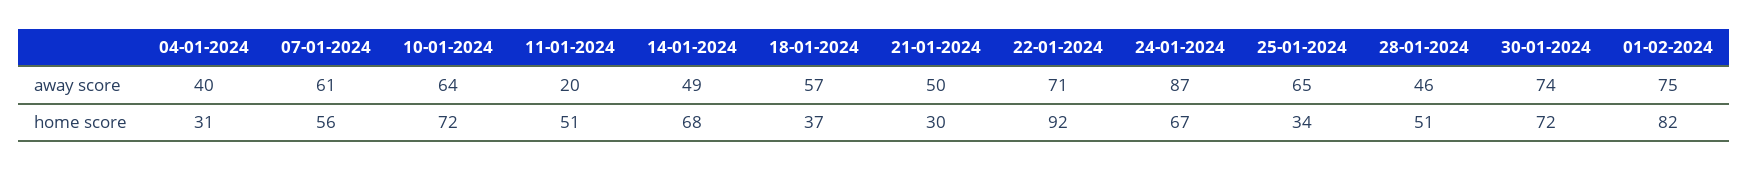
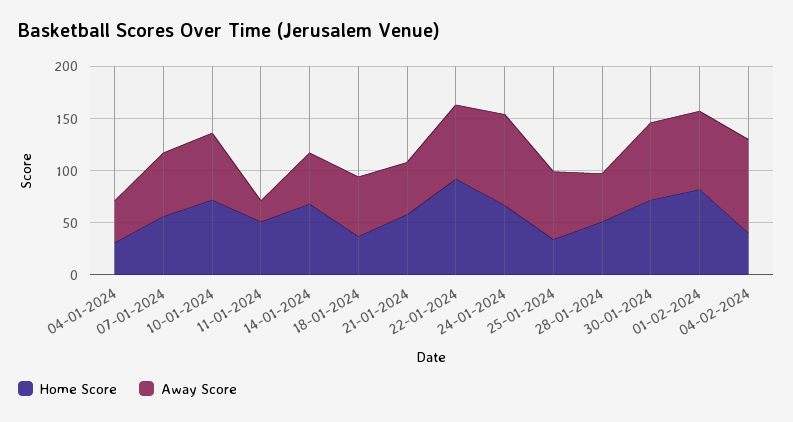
home score, 21-01-2024: 30 -> 60
home score, 04-02-2024: none -> 40
away score, 04-02-2024: none -> 90

